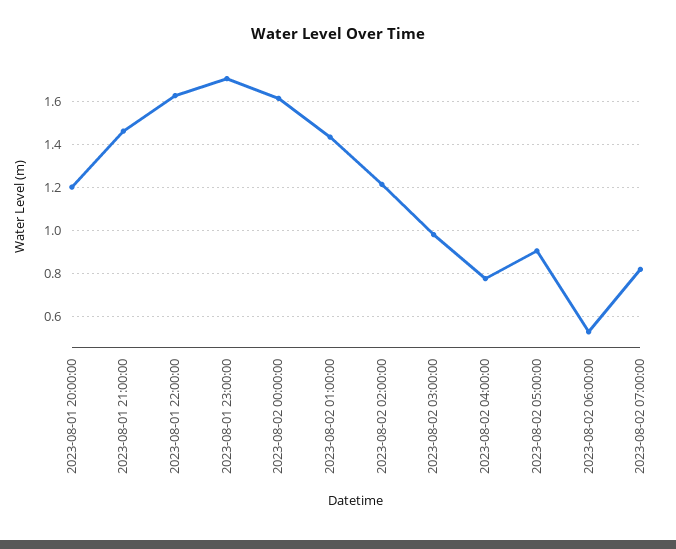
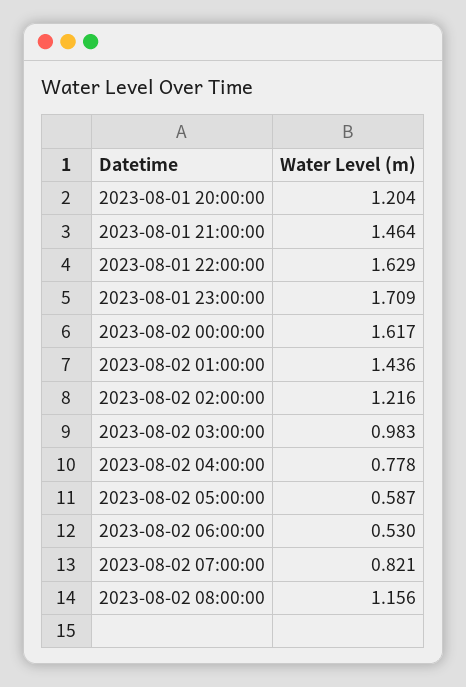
2023-08-02 05:00:00: 0.9 -> 0.587
2023-08-02 08:00:00: none -> 1.156

